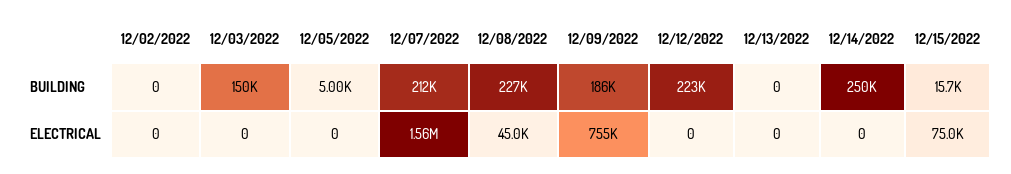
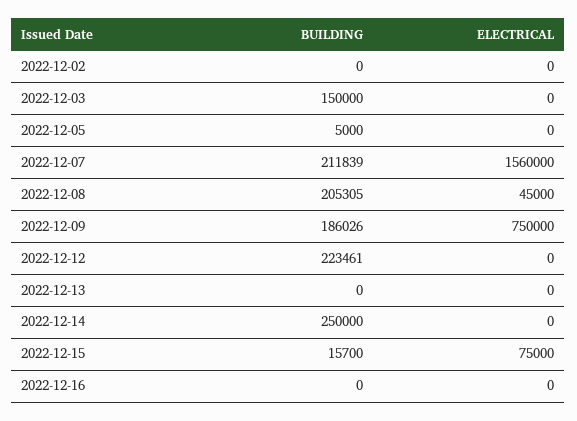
12/08/2022, BUILDING: 227000 -> 205305
12/09/2022, ELECTRICAL: 755000 -> 750000
2022-12-16, BUILDING: none -> 0
2022-12-16, ELECTRICAL: none -> 0

